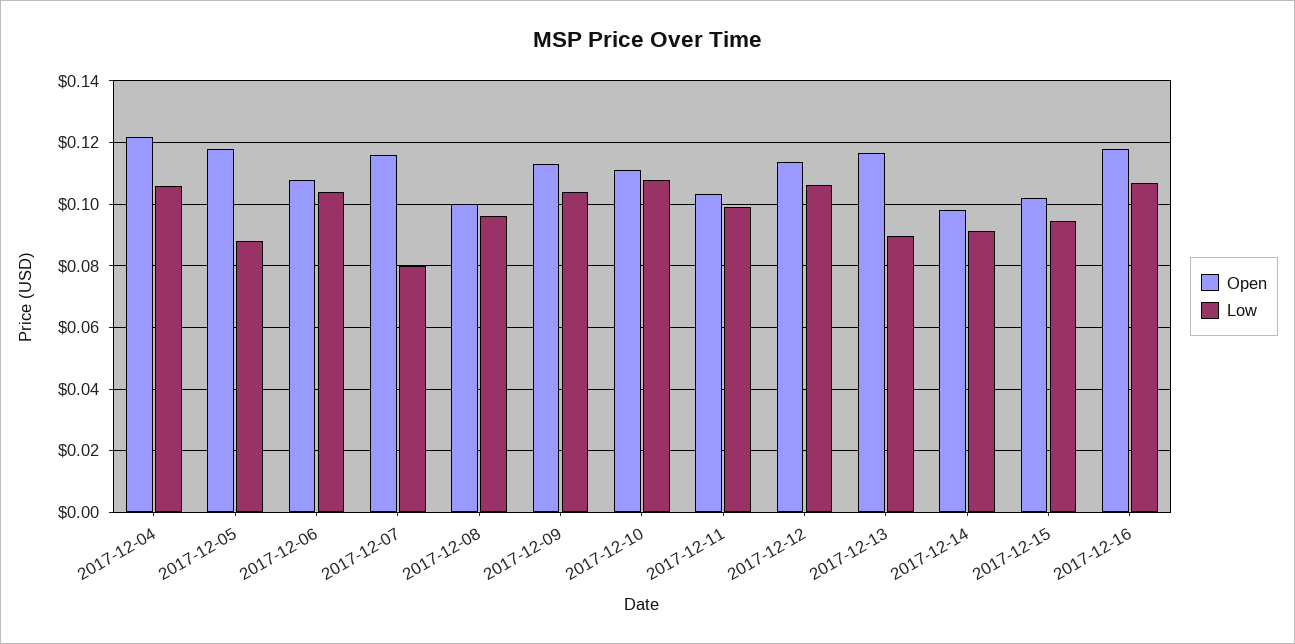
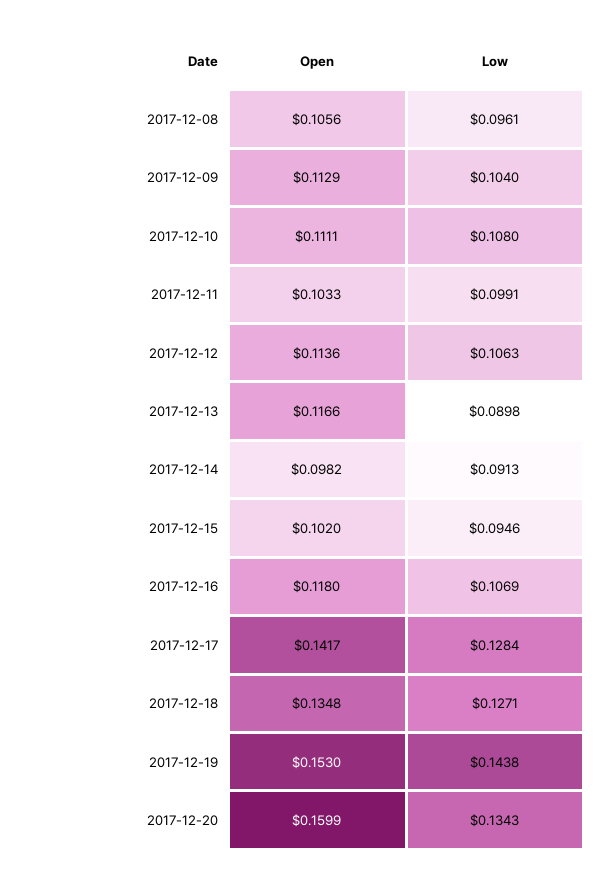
Open, 2017-12-04: 0.122 -> none
Low, 2017-12-04: 0.106 -> none
Open, 2017-12-05: 0.118 -> none
Low, 2017-12-05: 0.088 -> none
Open, 2017-12-06: 0.108 -> none
Low, 2017-12-06: 0.104 -> none
Open, 2017-12-07: 0.116 -> none
Low, 2017-12-07: 0.08 -> none
Open, 2017-12-08: 0.1 -> 0.1056
Open, 2017-12-17: none -> 0.1417
Low, 2017-12-17: none -> 0.1284
Open, 2017-12-18: none -> 0.1348
Low, 2017-12-18: none -> 0.1271
Open, 2017-12-19: none -> 0.153
Low, 2017-12-19: none -> 0.1438
Open, 2017-12-20: none -> 0.1599
Low, 2017-12-20: none -> 0.1343

